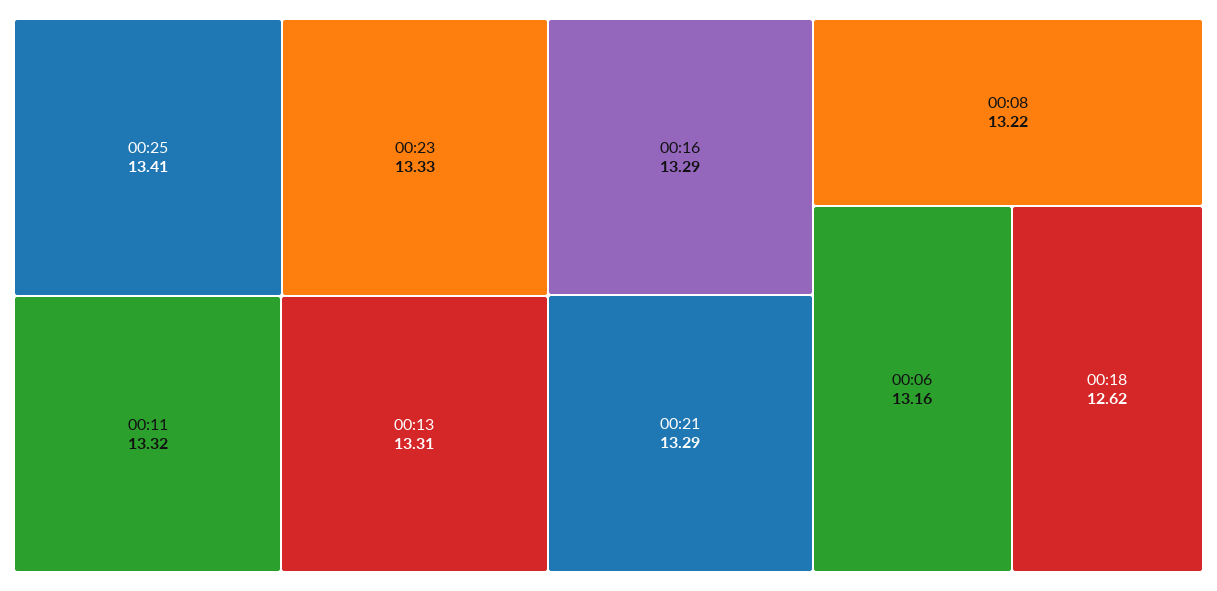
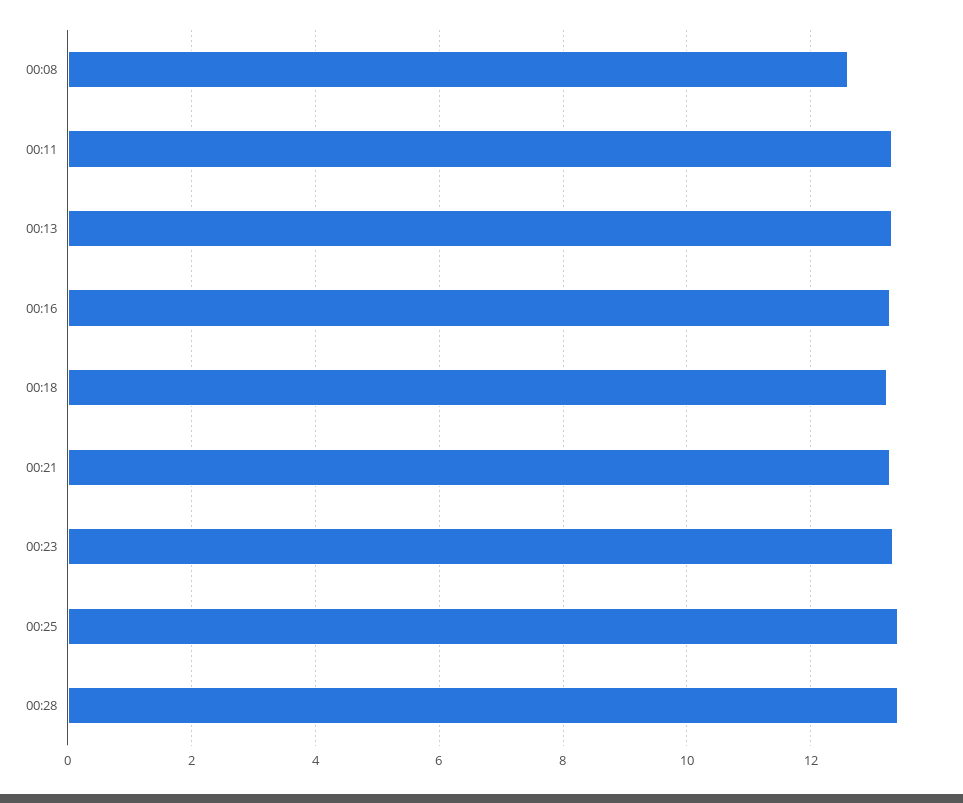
00:08: 13.22 -> 12.6
00:06: 13.16 -> none
00:18: 12.62 -> 13.2
00:28: none -> 13.4

